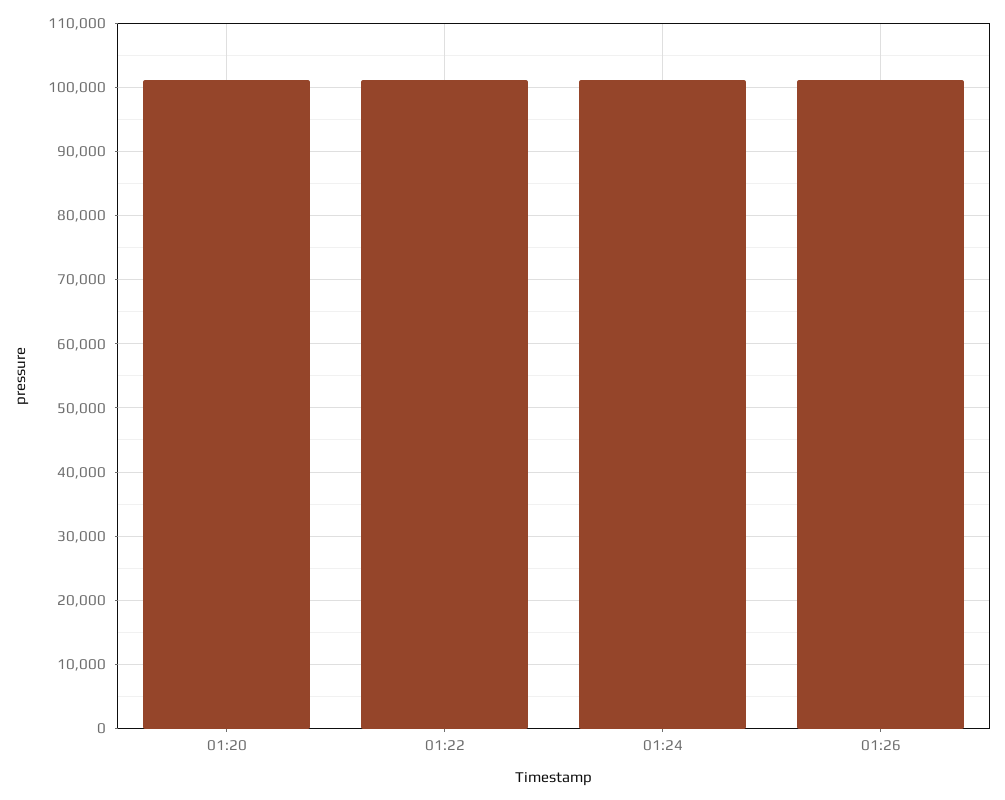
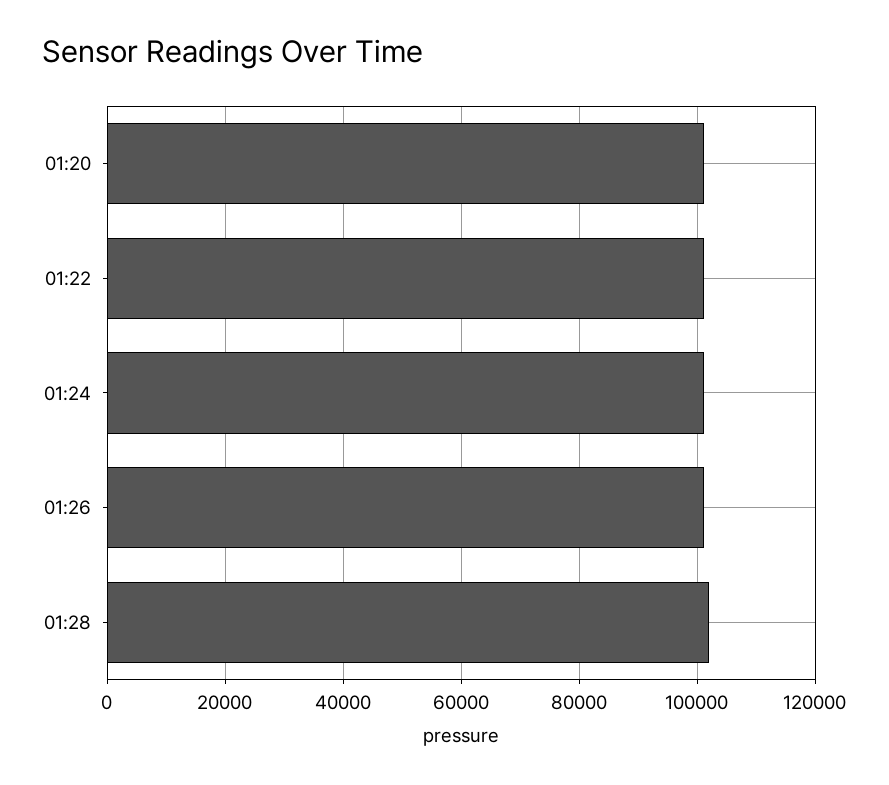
01:28: none -> 102000

